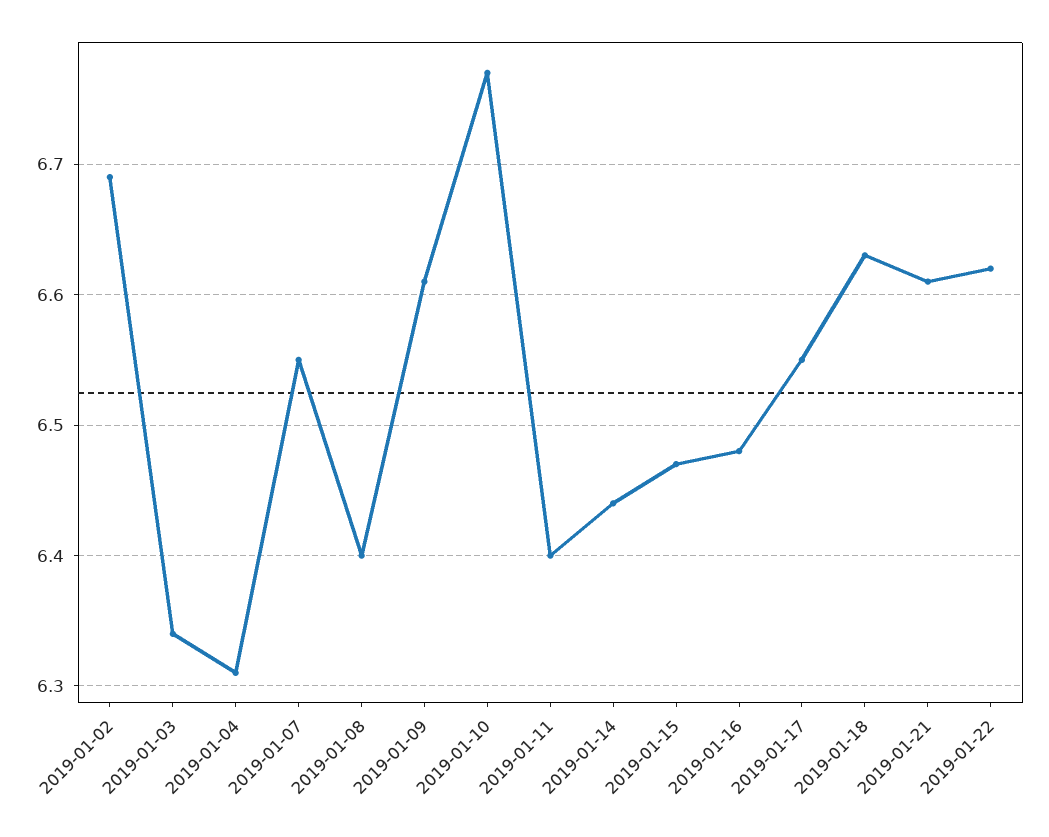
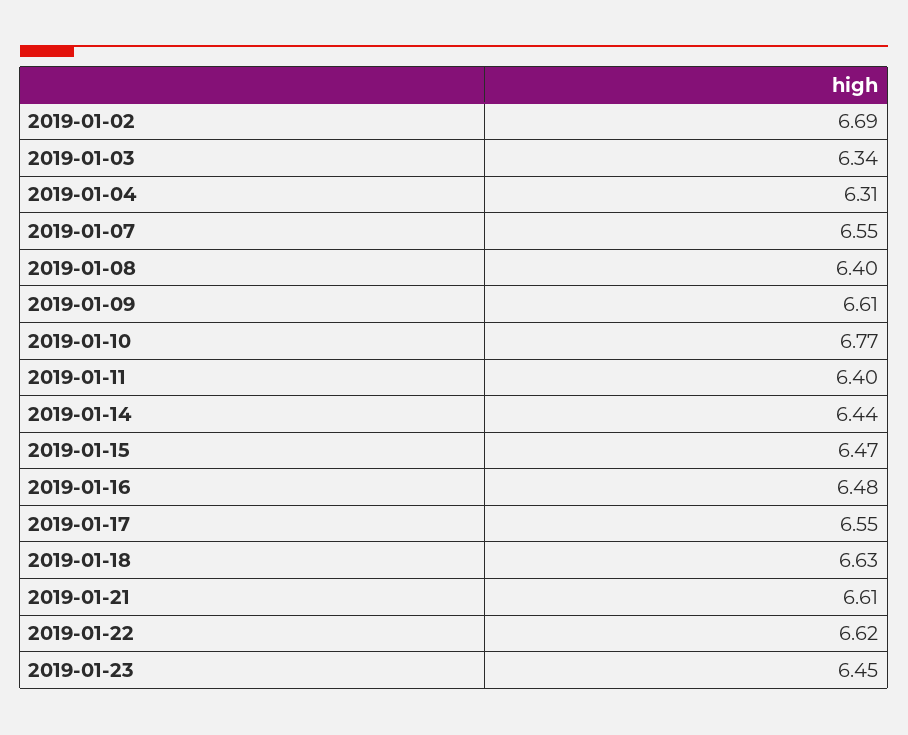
2019-01-23: none -> 6.45

